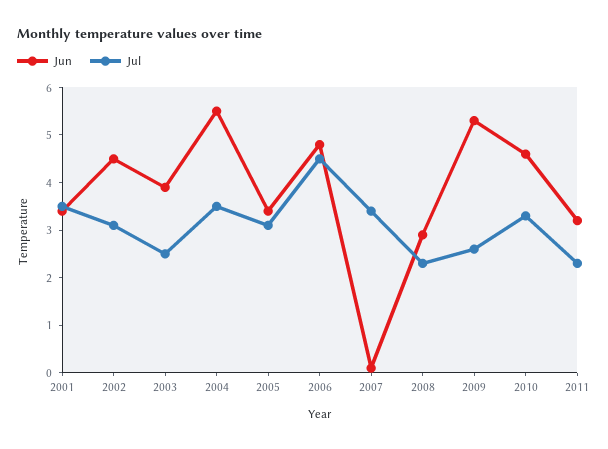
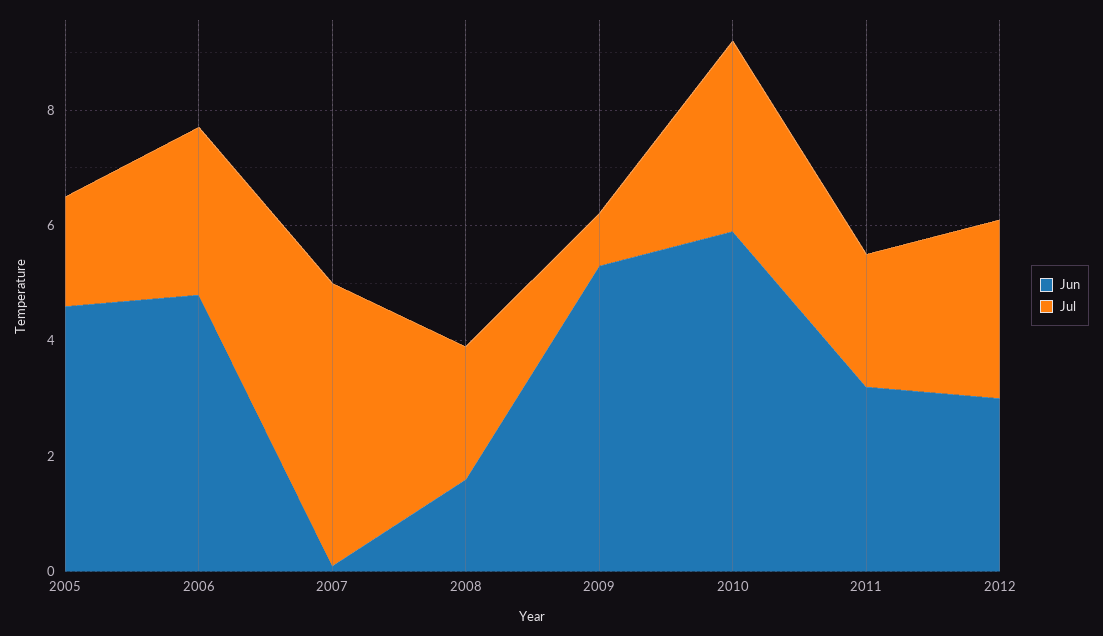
Jun, 2001: 3.5 -> none
Jul, 2001: 3.5 -> none
Jun, 2002: 4.5 -> none
Jul, 2002: 3 -> none
Jun, 2003: 4 -> none
Jul, 2003: 2.5 -> none
Jun, 2004: 5.5 -> none
Jul, 2004: 3.5 -> none
Jun, 2005: 3.5 -> 4.5
Jul, 2005: 3 -> 2
Jul, 2006: 4.5 -> 3
Jul, 2007: 3.5 -> 5
Jun, 2008: 3 -> 1.5
Jul, 2009: 2.5 -> 1
Jun, 2010: 4.5 -> 6
Jun, 2012: none -> 3
Jul, 2012: none -> 3

